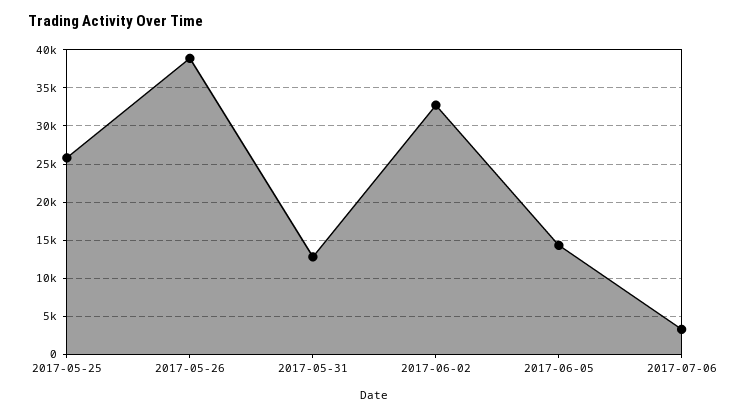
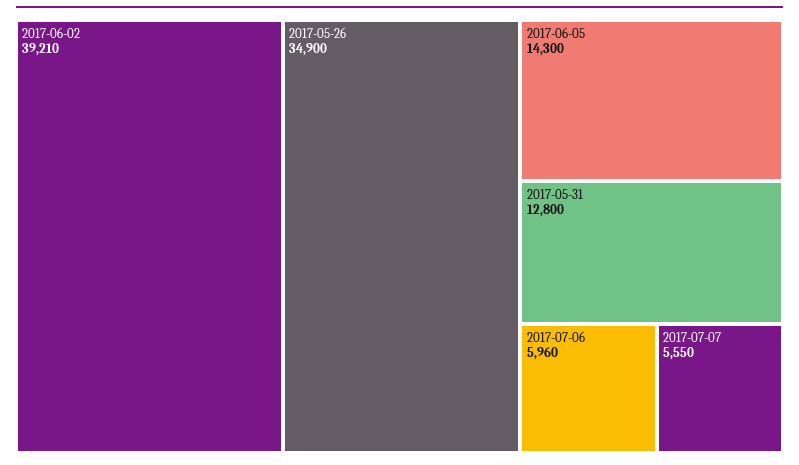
2017-05-25: 26000 -> none
2017-05-26: 39000 -> 34900
2017-06-02: 33000 -> 39210
2017-07-06: 3000 -> 5960
2017-07-07: none -> 5550

